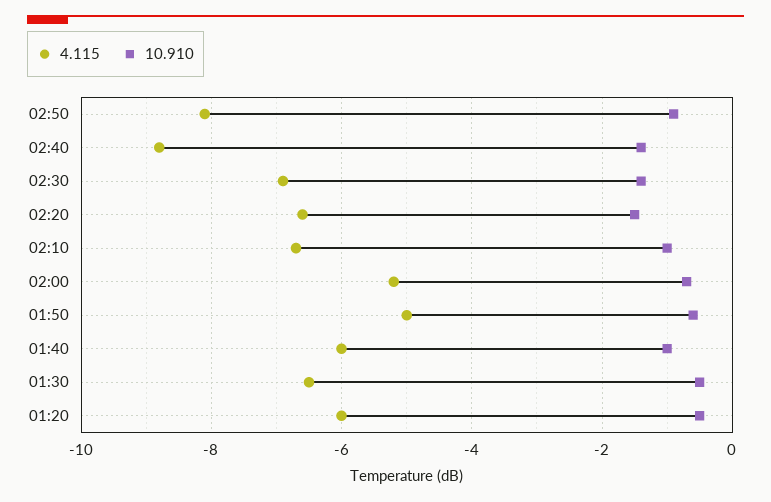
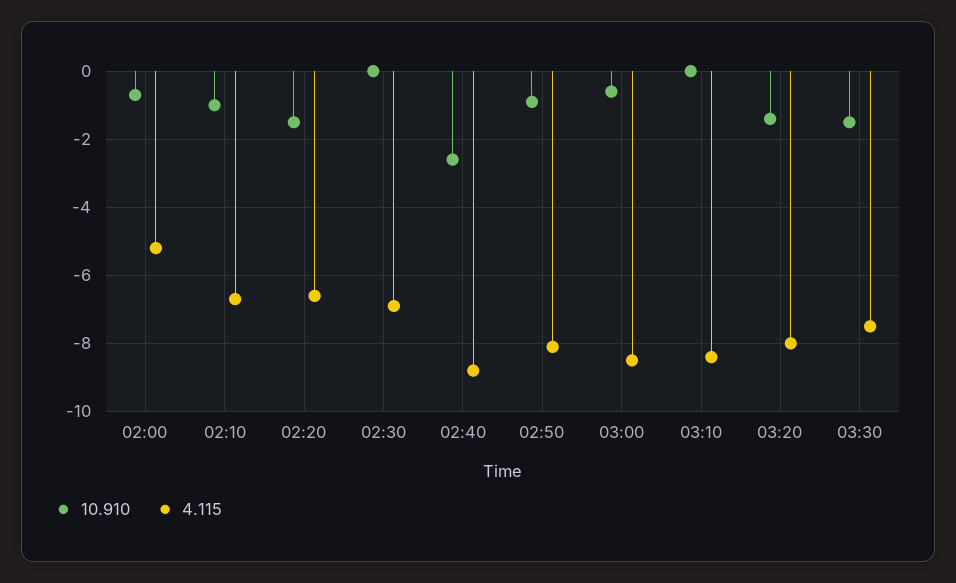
10.910, 02:40: -1.5 -> -2.5
10.910, 02:30: -1.5 -> 0
4.115, 01:50: -5 -> none
10.910, 01:50: -0.5 -> none
4.115, 01:40: -6 -> none
10.910, 01:40: -1 -> none
4.115, 01:30: -6.5 -> none
10.910, 01:30: -0.5 -> none
4.115, 01:20: -6 -> none
10.910, 01:20: -0.5 -> none
10.910, 03:00: none -> -0.5
4.115, 03:00: none -> -8.5
10.910, 03:10: none -> 0
4.115, 03:10: none -> -8.5
10.910, 03:20: none -> -1.5
4.115, 03:20: none -> -8
10.910, 03:30: none -> -1.5
4.115, 03:30: none -> -7.5

